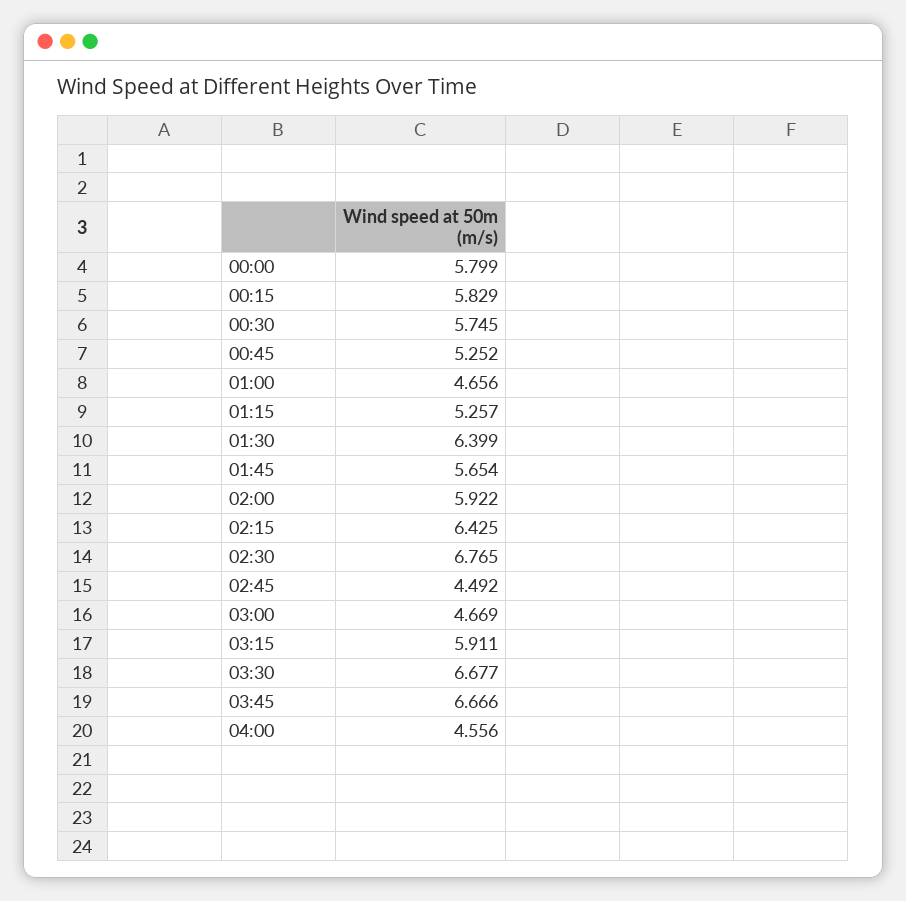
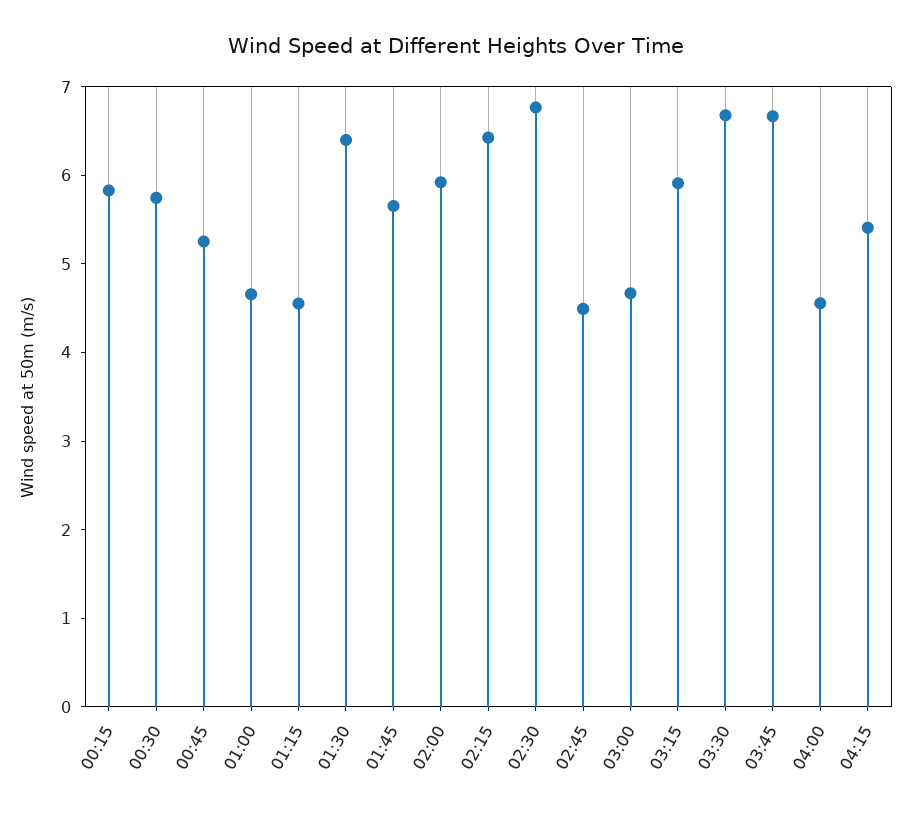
00:00: 5.799 -> none
01:15: 5.257 -> 4.6
04:15: none -> 5.4

